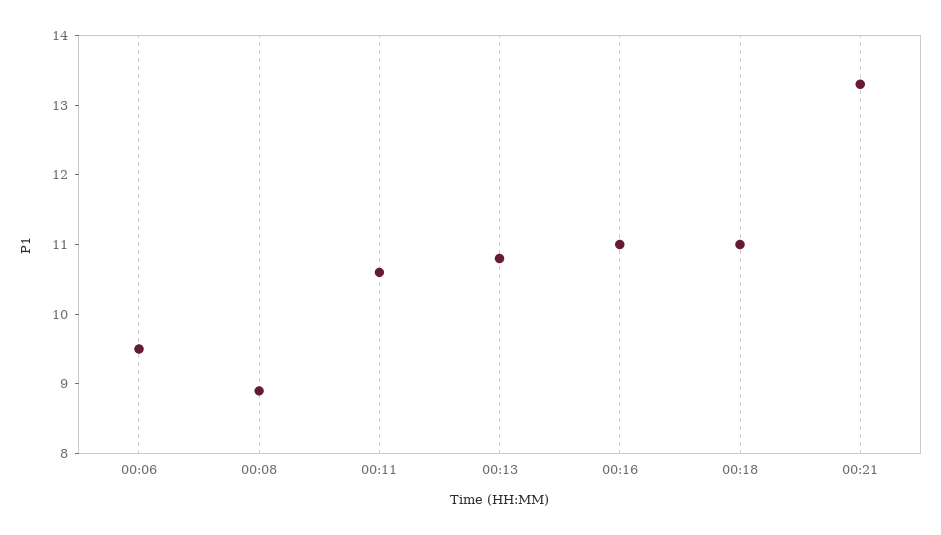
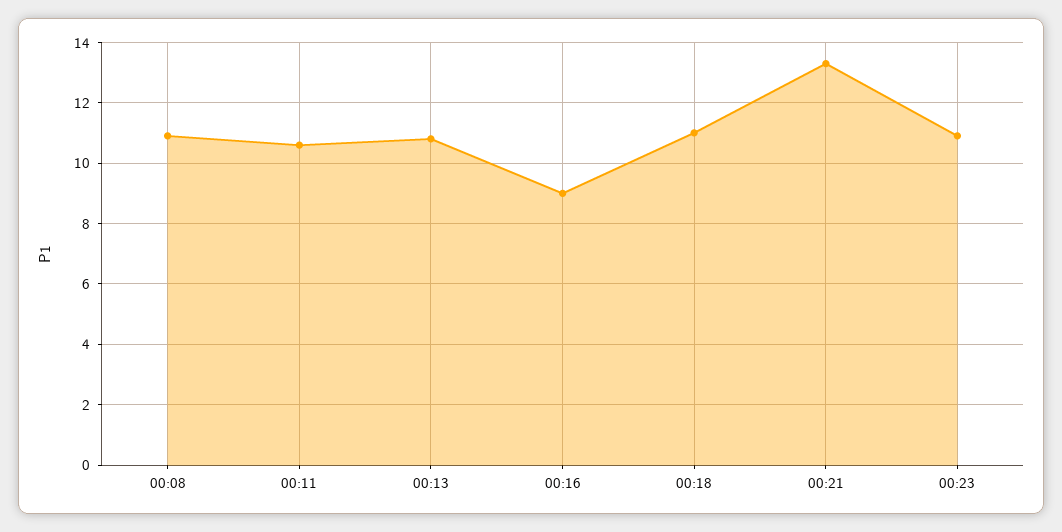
00:06: 9.5 -> none
00:08: 9 -> 11
00:16: 11 -> 9
00:23: none -> 11

